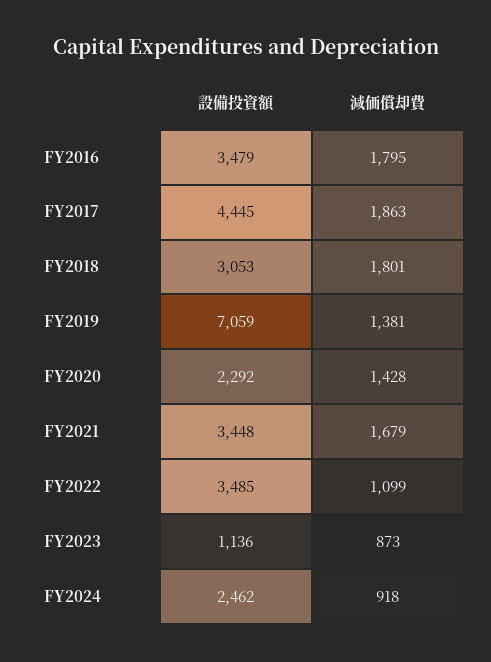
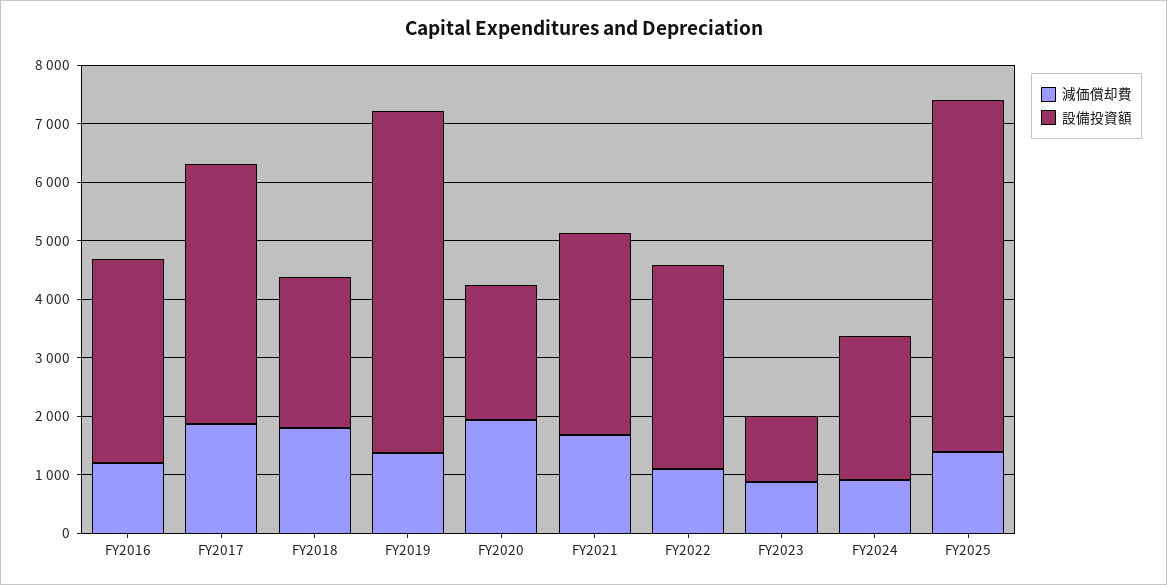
減価償却費, FY2016: 1795 -> 1200
設備投資額, FY2018: 3053 -> 2600
設備投資額, FY2019: 7059 -> 5800
減価償却費, FY2020: 1428 -> 2000
減価償却費, FY2025: none -> 1400
設備投資額, FY2025: none -> 6000

